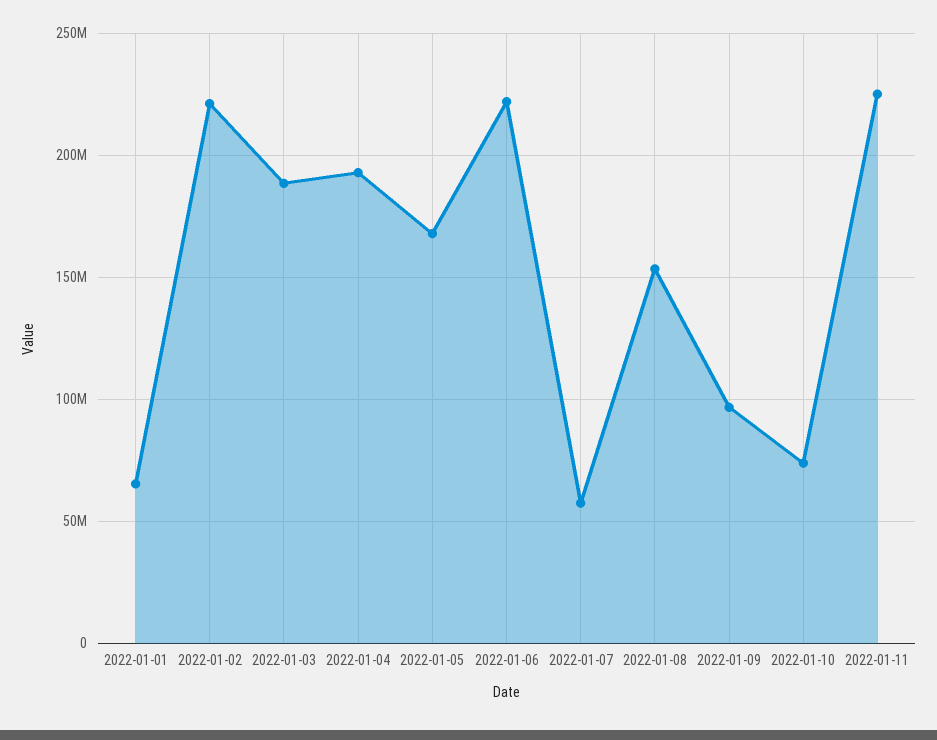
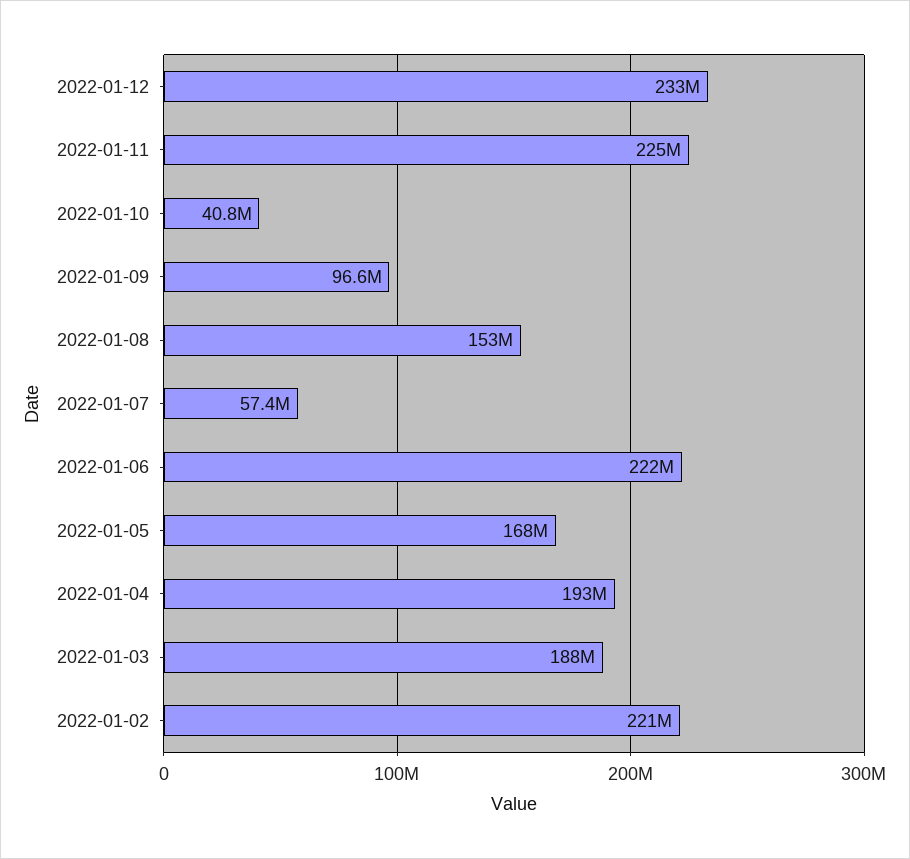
2022-01-01: 65000000 -> none
2022-01-10: 75000000 -> 40800000
2022-01-12: none -> 233000000

